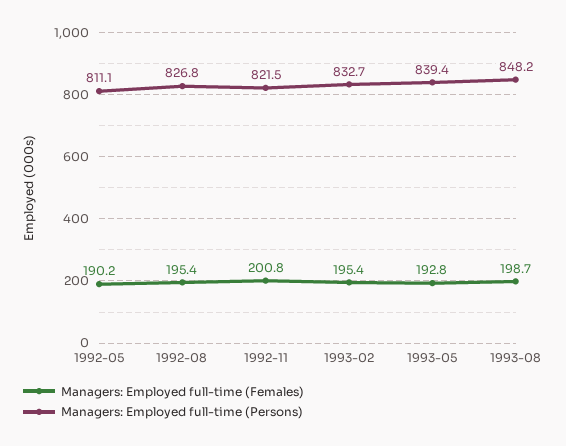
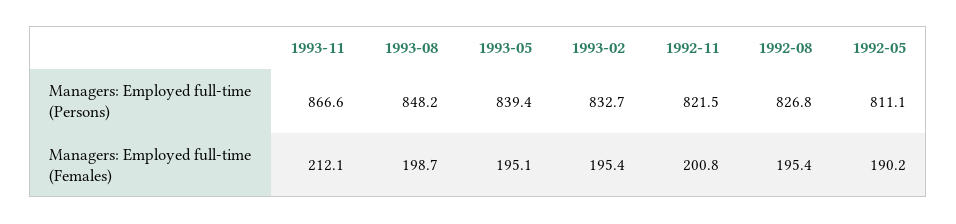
Managers: Employed full-time (Females), 1993-05: 192.8 -> 195.1
Managers: Employed full-time (Persons), 1993-11: none -> 866.6
Managers: Employed full-time (Females), 1993-11: none -> 212.1

